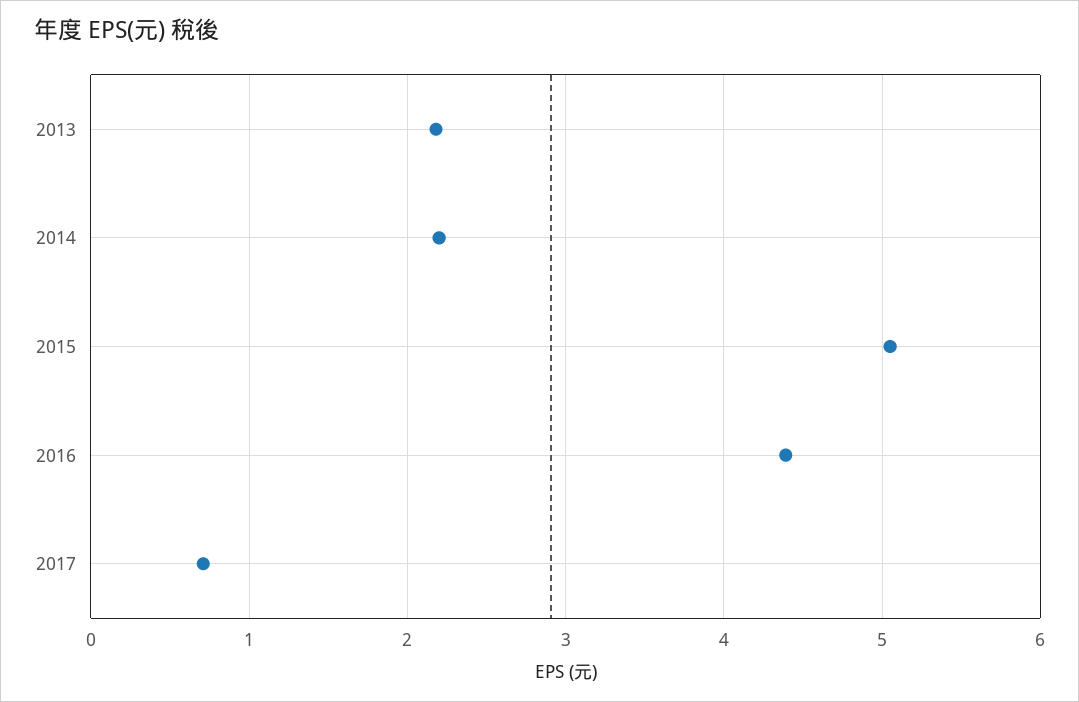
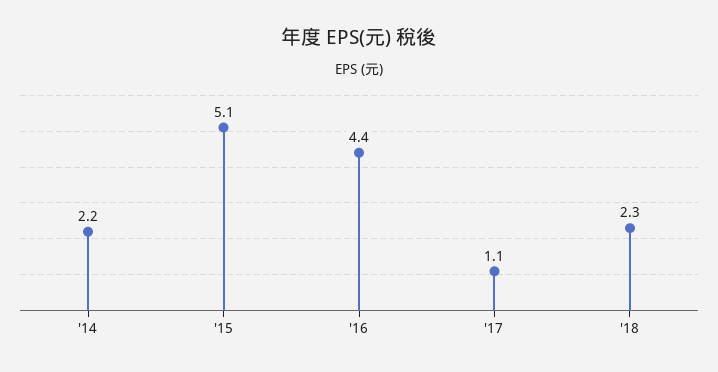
2013: 2.2 -> none
2017: 0.7 -> 1.1
'18: none -> 2.3

